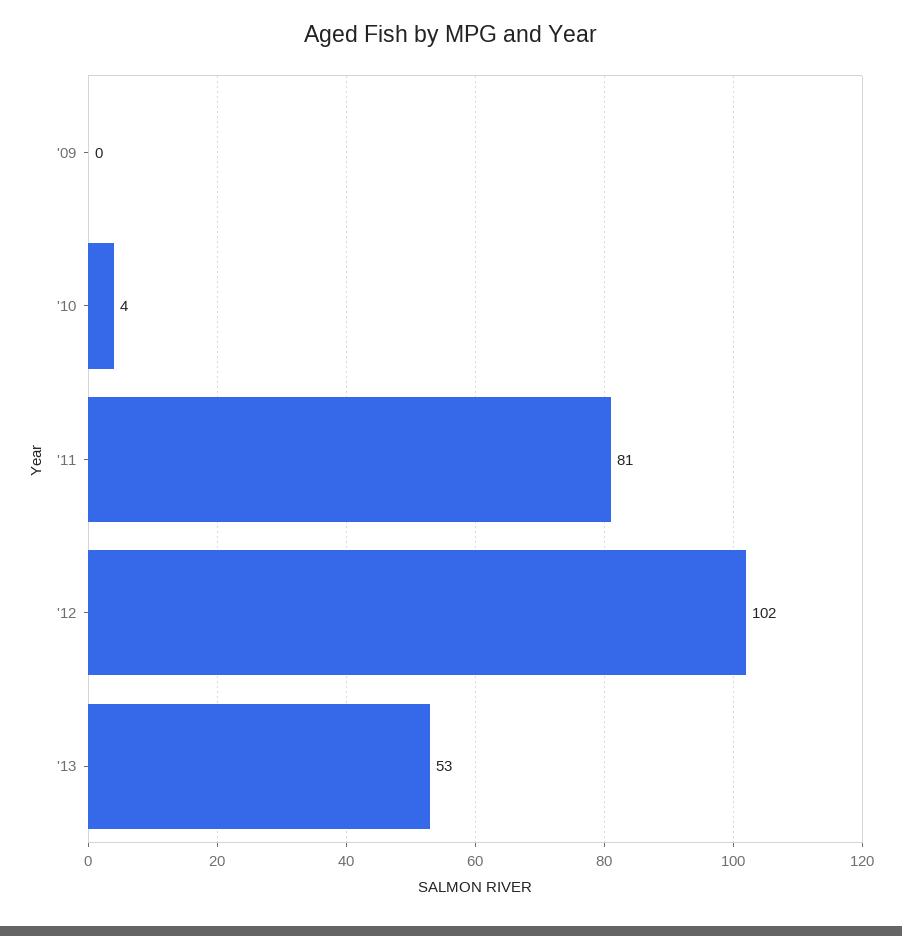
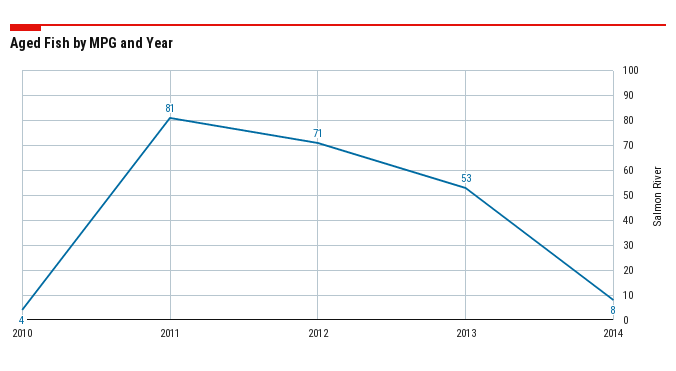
'09: 0 -> none
'12: 102 -> 71
2014: none -> 8

